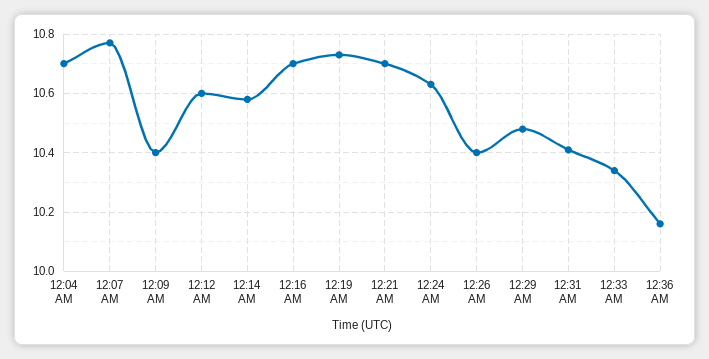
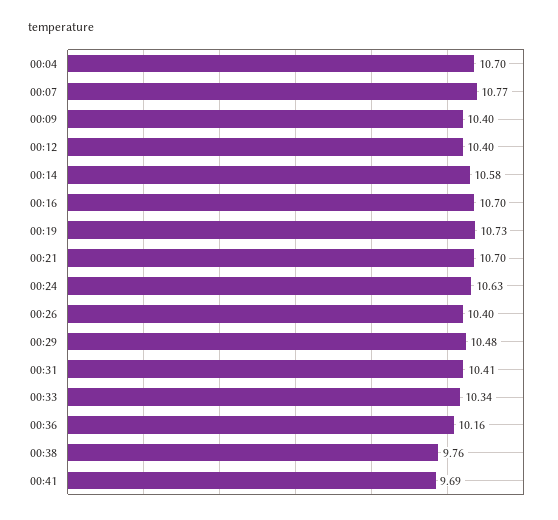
12:12 AM: 10.6 -> 10.4
00:38: none -> 9.76
00:41: none -> 9.69

